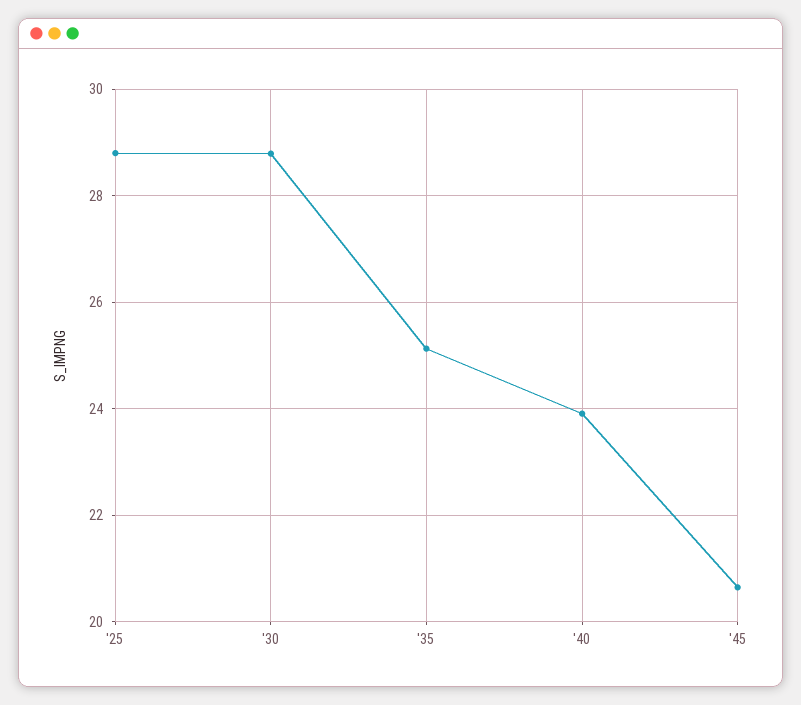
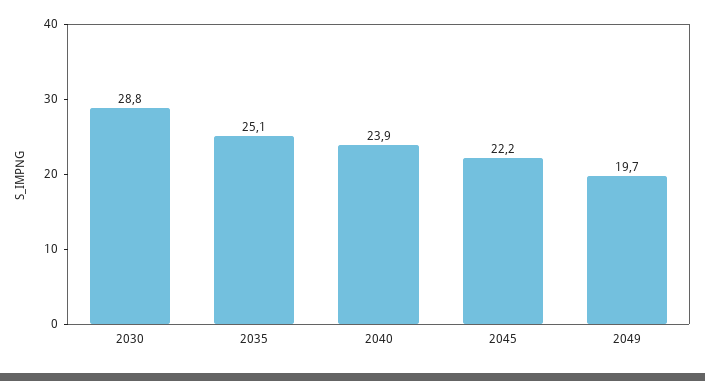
'25: 28.8 -> none
'45: 20.6 -> 22.2
2049: none -> 19.7

